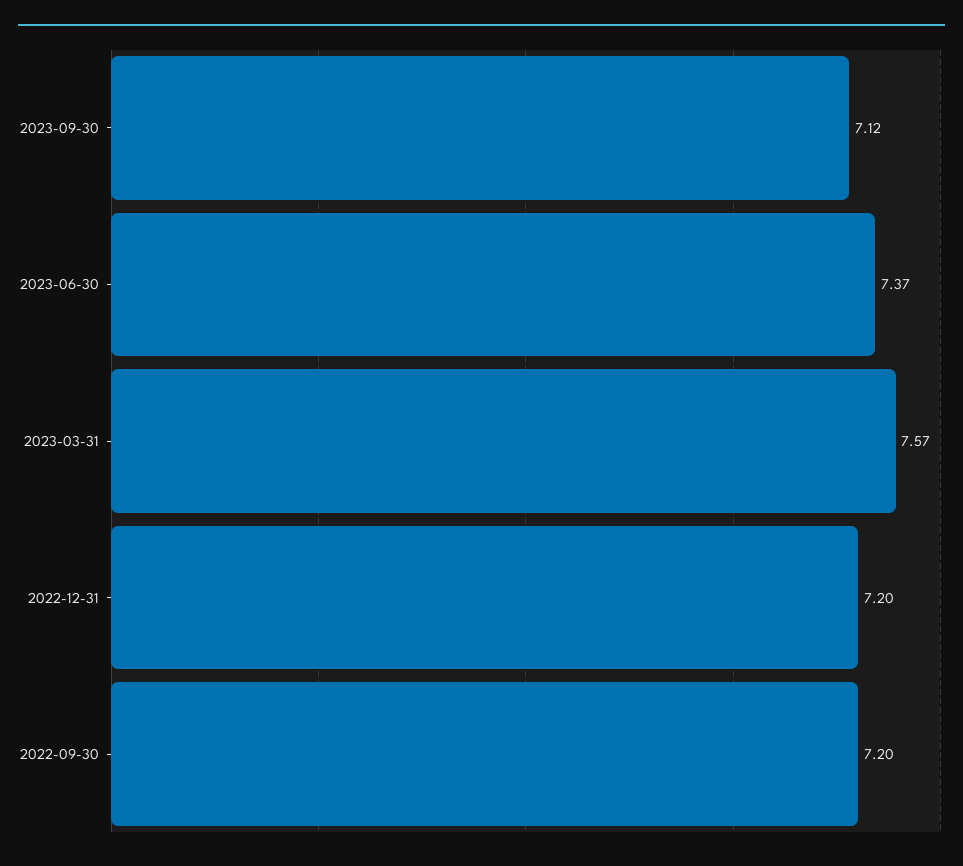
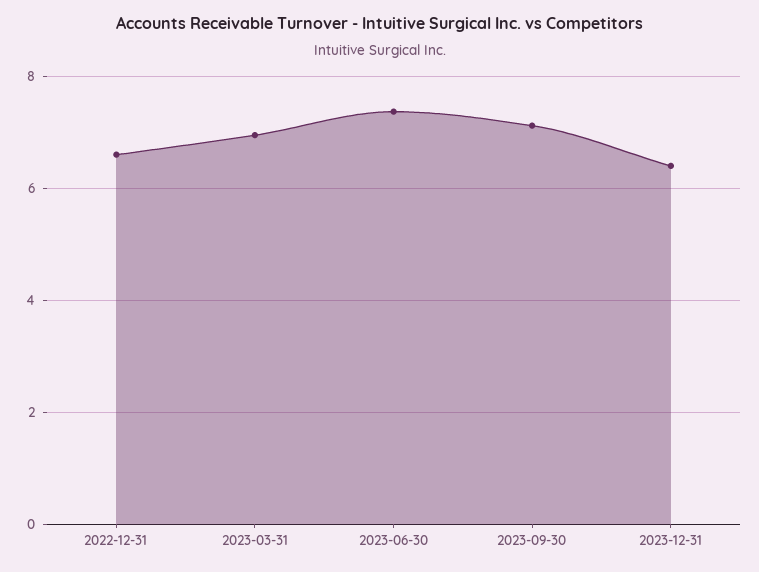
2023-03-31: 7.57 -> 7
2022-12-31: 7.2 -> 6.6
2022-09-30: 7.2 -> none
2023-12-31: none -> 6.4

